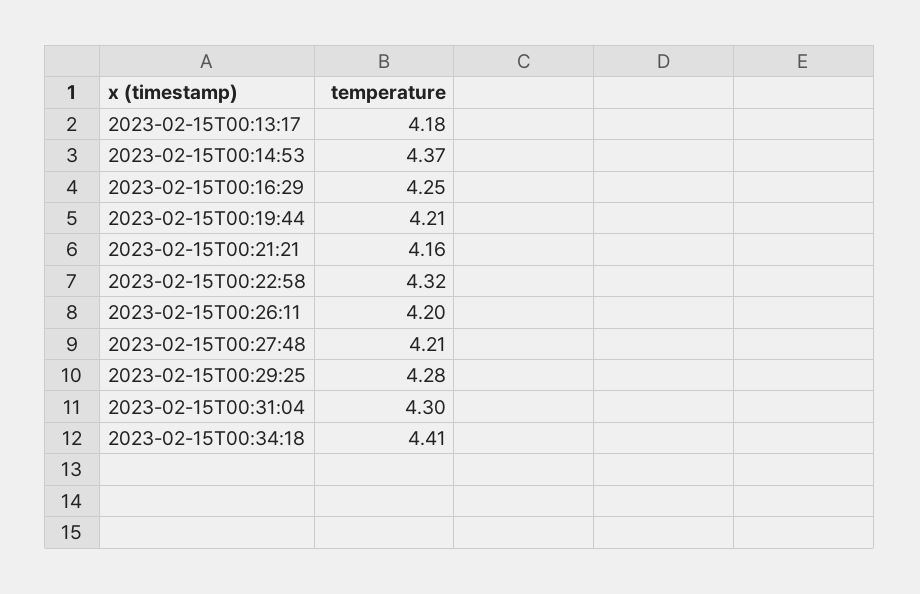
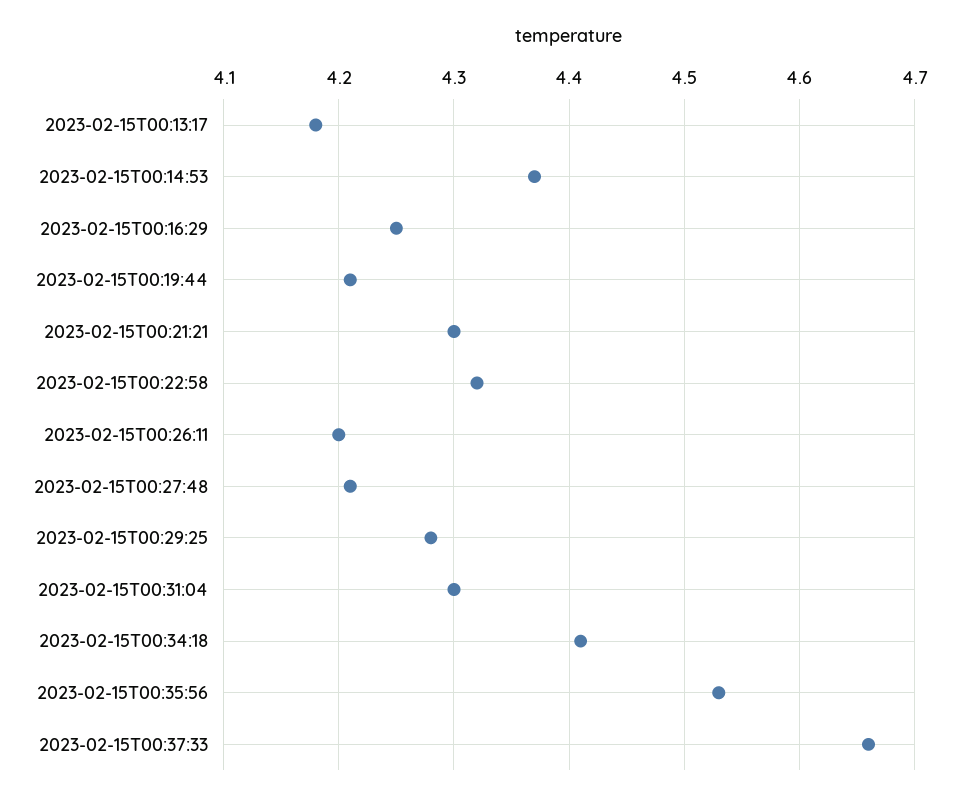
2023-02-15T00:21:21: 4.16 -> 4.3
2023-02-15T00:35:56: none -> 4.53
2023-02-15T00:37:33: none -> 4.66

